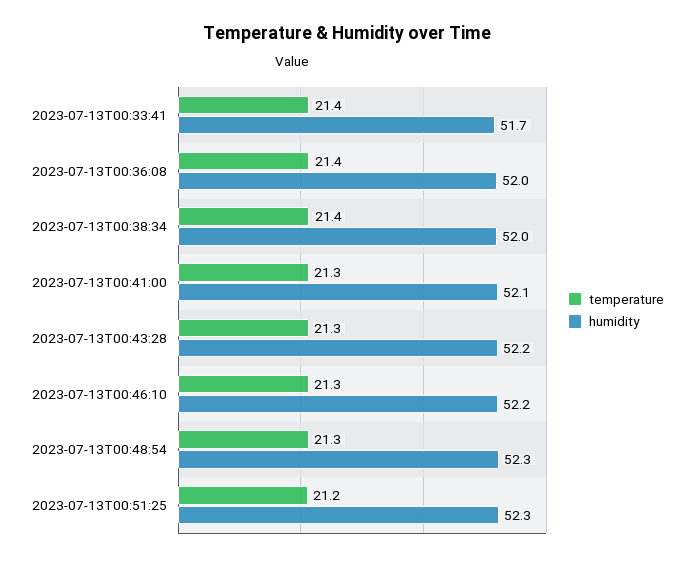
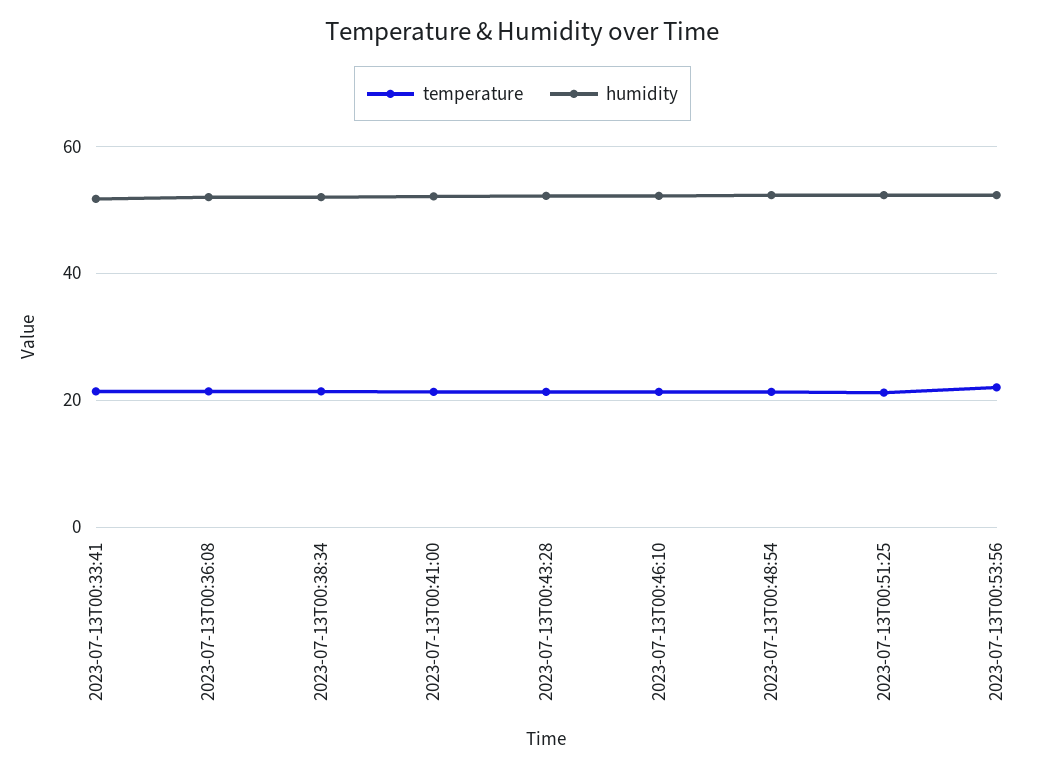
temperature, 2023-07-13T00:53:56: none -> 22
humidity, 2023-07-13T00:53:56: none -> 52

